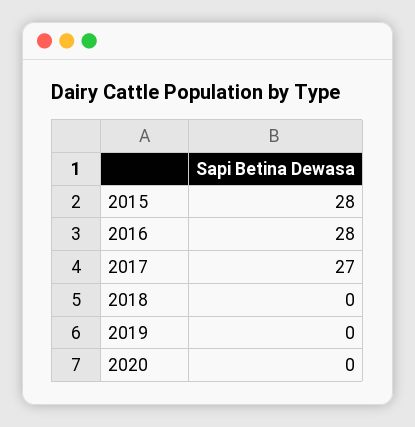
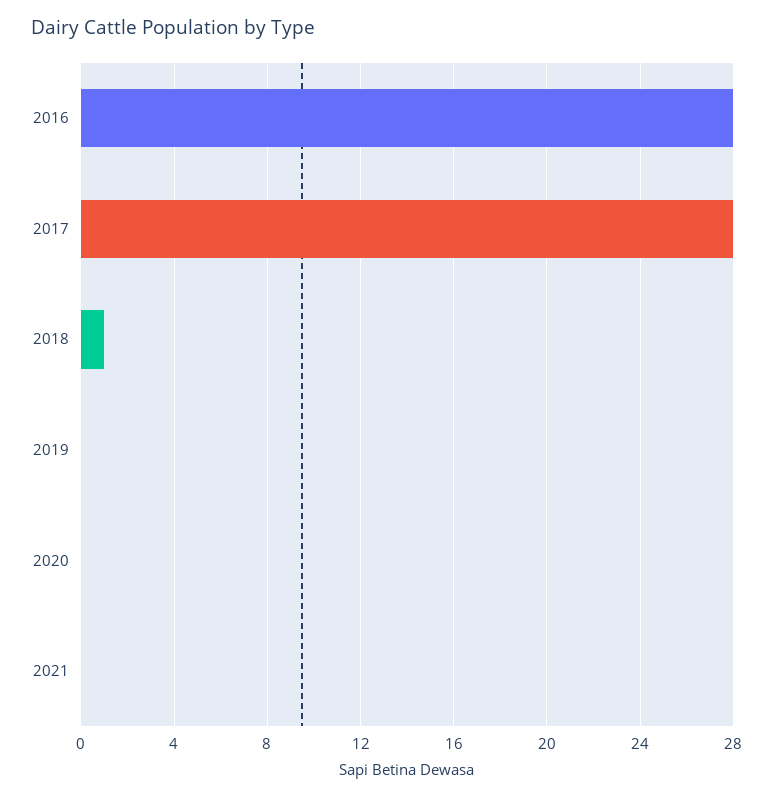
2015: 28 -> none
2017: 27 -> 28
2018: 0 -> 1
2021: none -> 0

